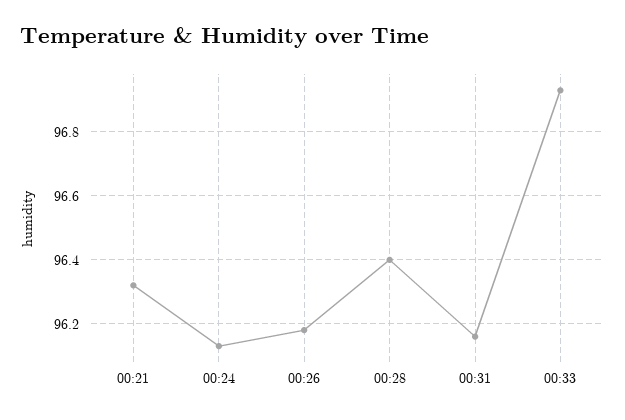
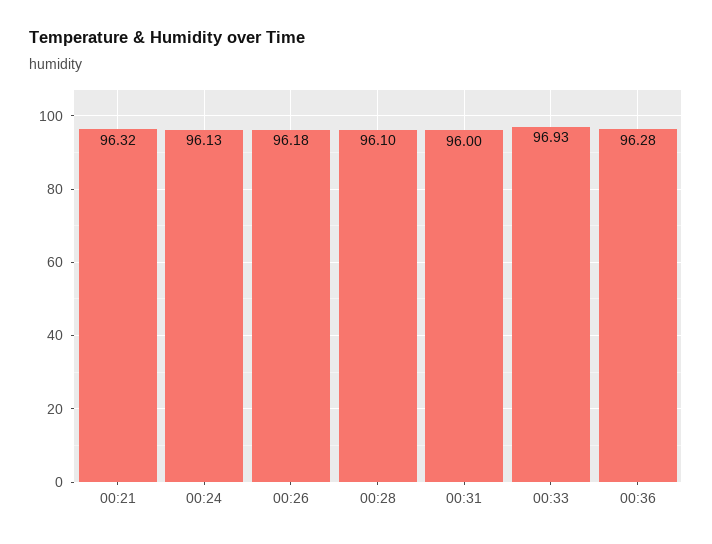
00:28: 96.4 -> 96.1
00:31: 96.15 -> 96
00:36: none -> 96.28

